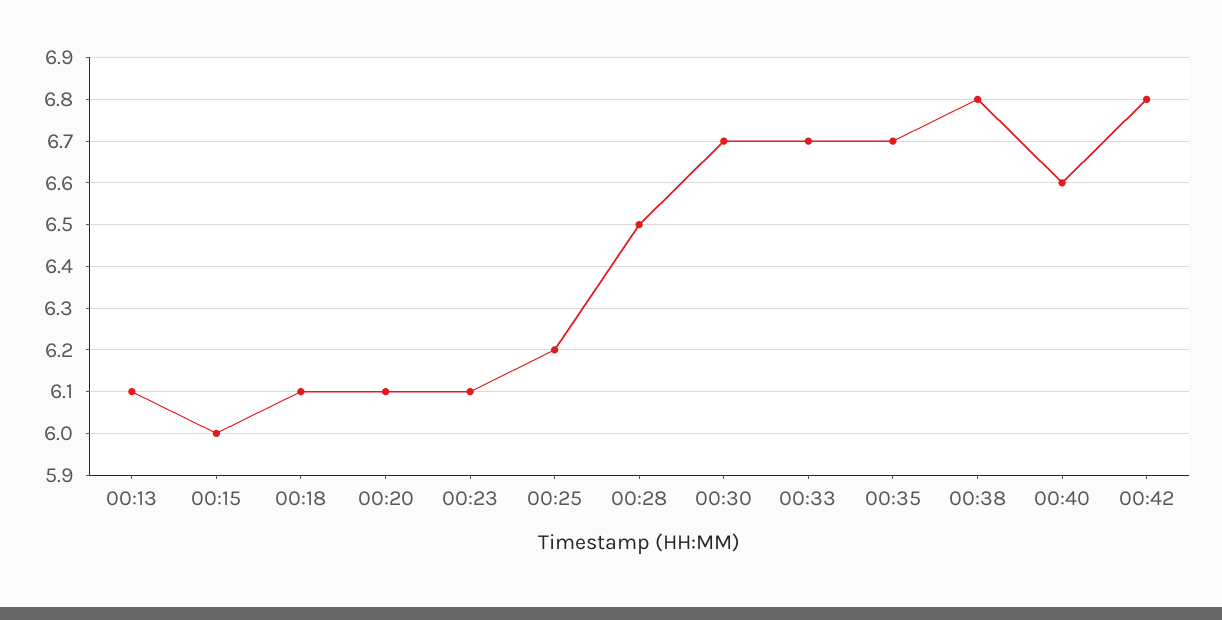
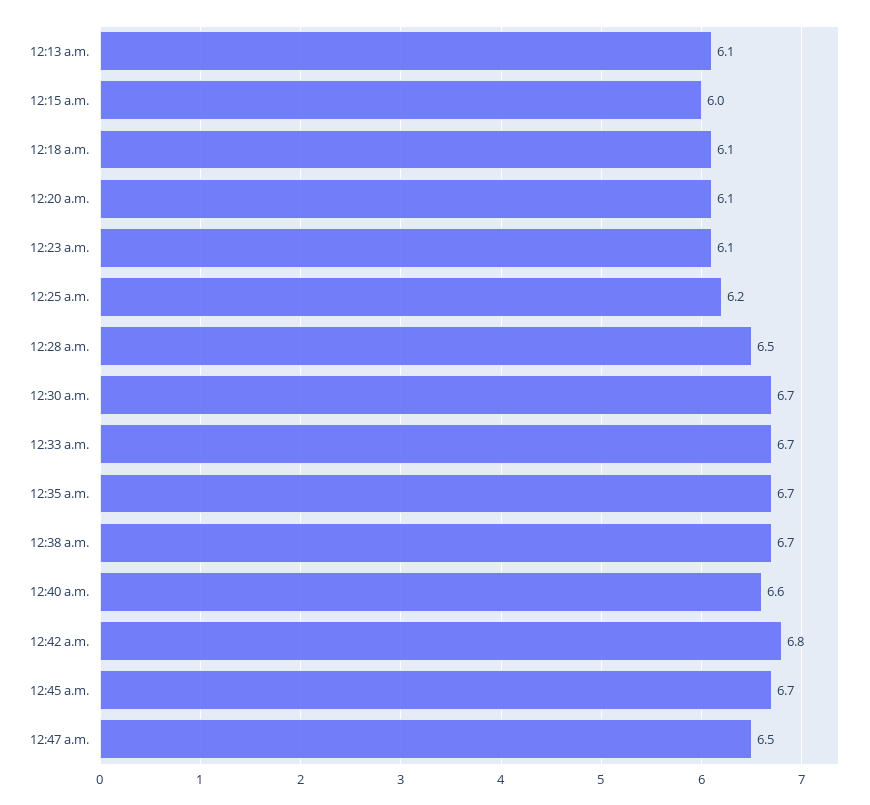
00:38: 6.8 -> 6.7
12:45 a.m.: none -> 6.7
12:47 a.m.: none -> 6.5

